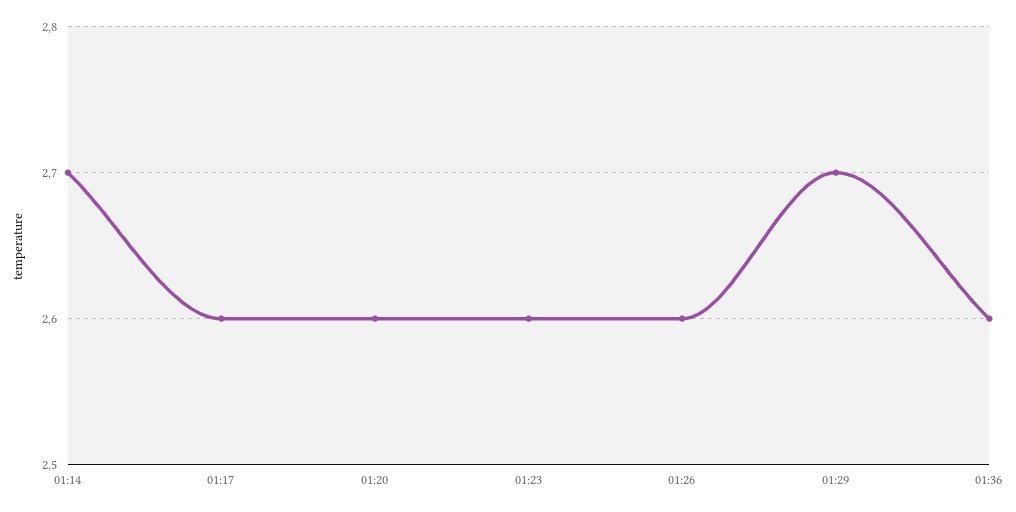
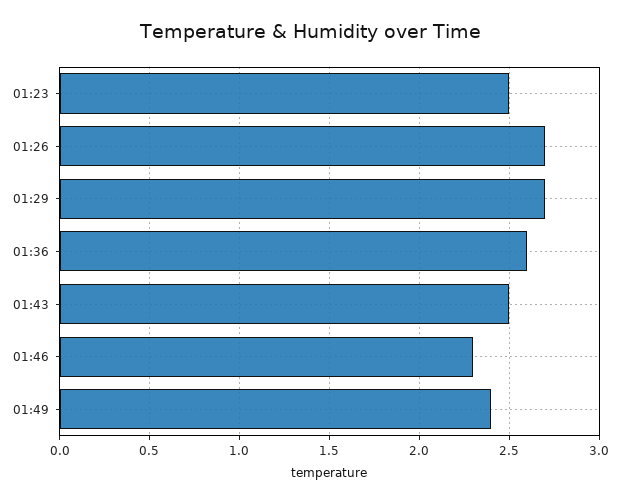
01:14: 2.7 -> none
01:17: 2.6 -> none
01:20: 2.6 -> none
01:23: 2.6 -> 2.5
01:26: 2.6 -> 2.7
01:43: none -> 2.5
01:46: none -> 2.3
01:49: none -> 2.4

